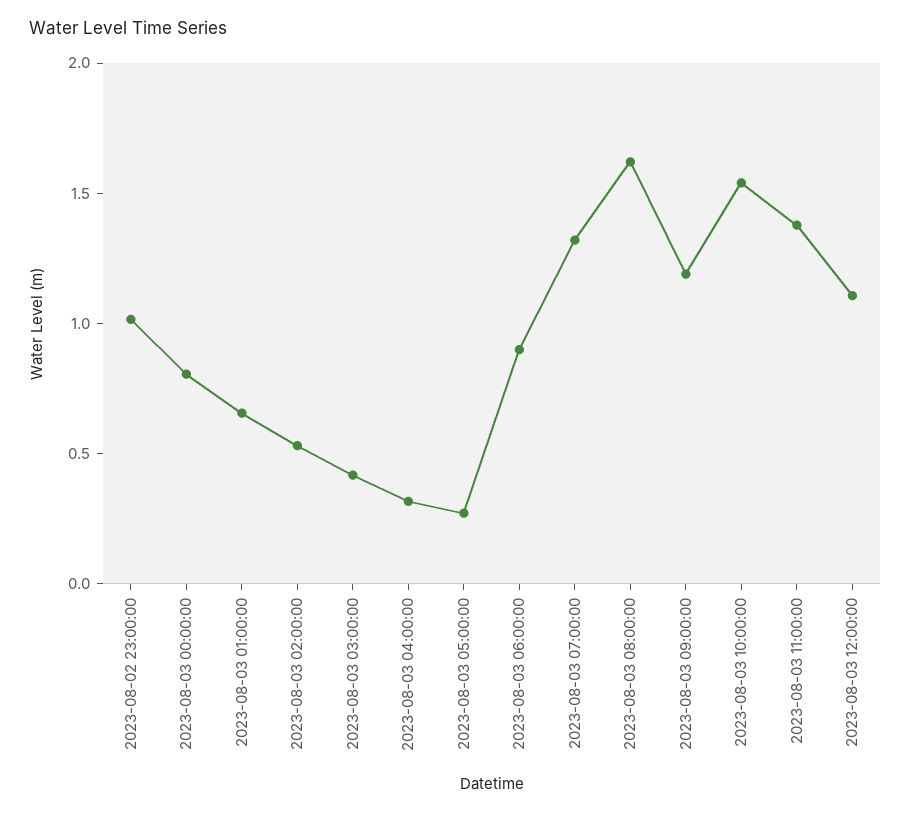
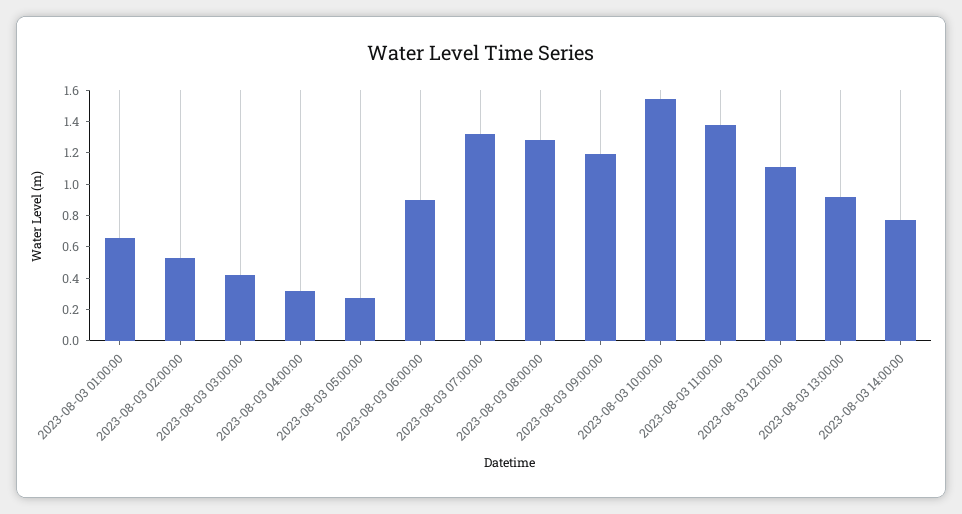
2023-08-02 23:00:00: 1 -> none
2023-08-03 00:00:00: 0.8 -> none
2023-08-03 08:00:00: 1.6 -> 1.3
2023-08-03 13:00:00: none -> 0.9
2023-08-03 14:00:00: none -> 0.8

